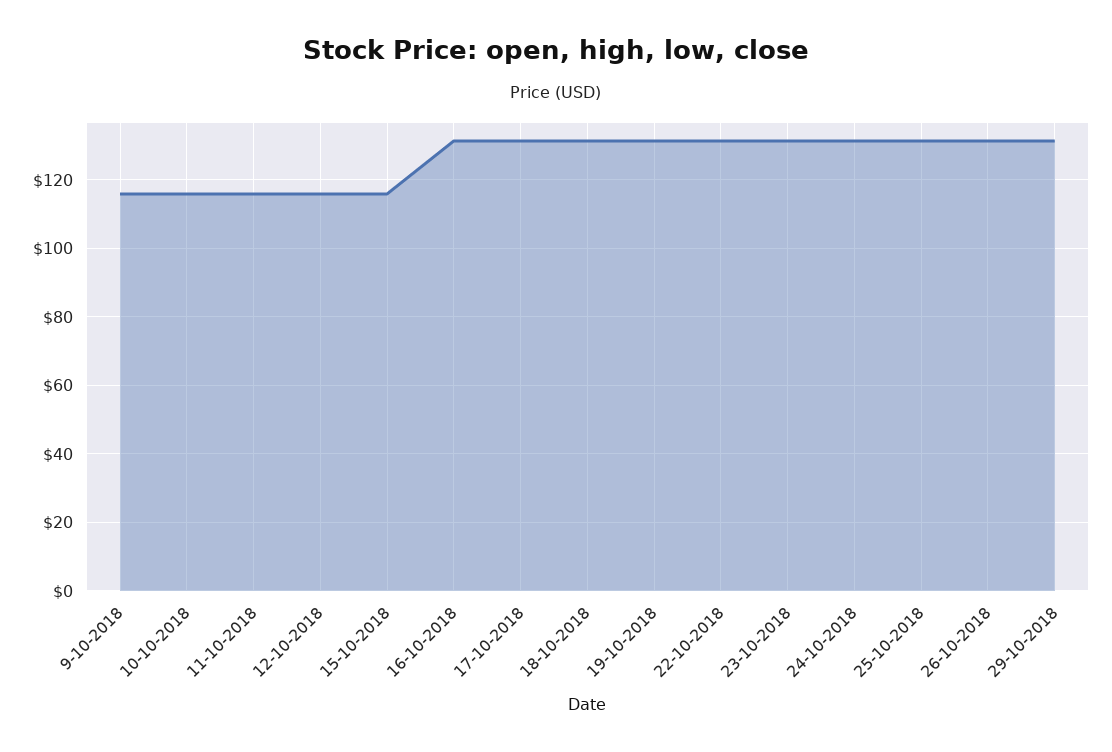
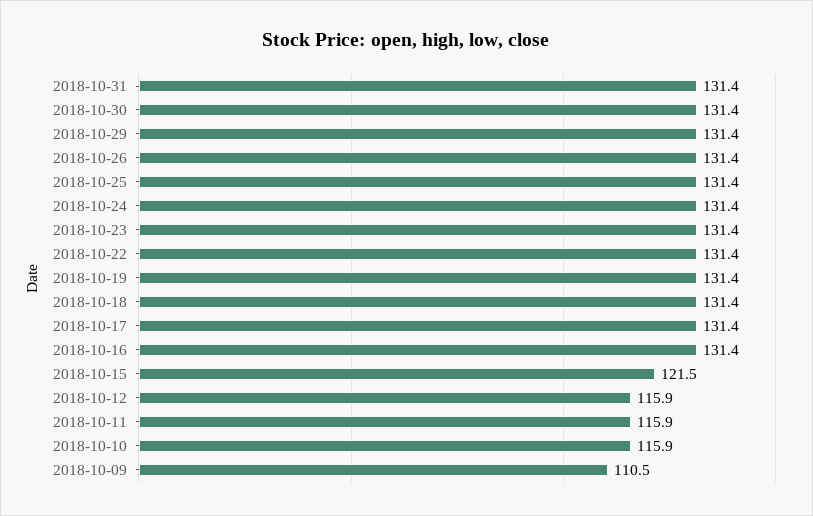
9-10-2018: 116 -> 110.5
15-10-2018: 116 -> 121.5
2018-10-31: none -> 131.4
2018-10-30: none -> 131.4

